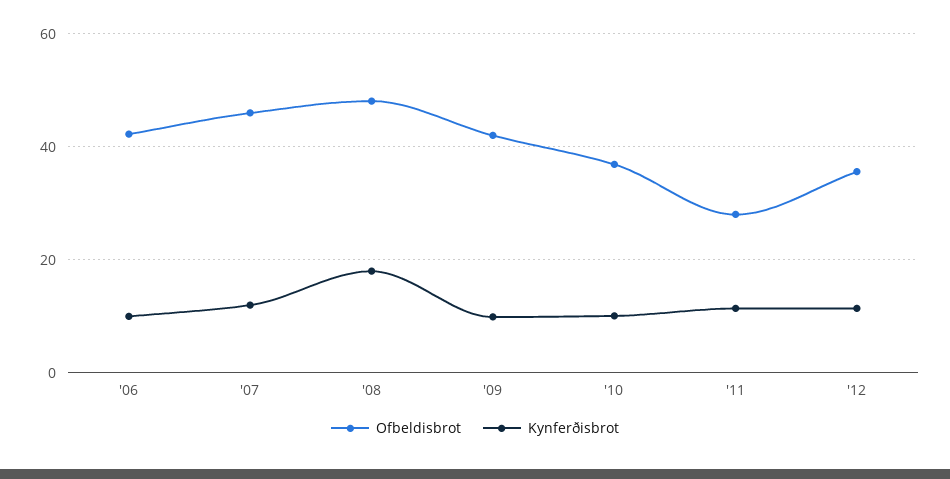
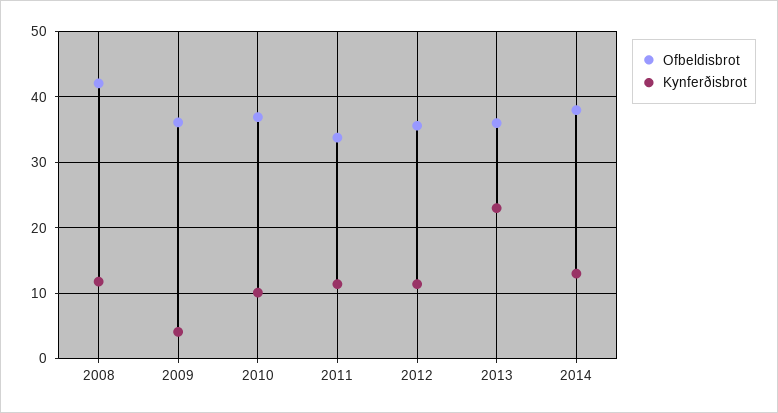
Ofbeldisbrot, '06: 42 -> none
Kynferðisbrot, '06: 10 -> none
Ofbeldisbrot, '07: 46 -> none
Kynferðisbrot, '07: 12 -> none
Ofbeldisbrot, '08: 48 -> 42
Kynferðisbrot, '08: 18 -> 12
Ofbeldisbrot, '09: 42 -> 36
Kynferðisbrot, '09: 10 -> 4
Ofbeldisbrot, '11: 28 -> 34
Ofbeldisbrot, 2013: none -> 36
Kynferðisbrot, 2013: none -> 23
Ofbeldisbrot, 2014: none -> 38
Kynferðisbrot, 2014: none -> 13

